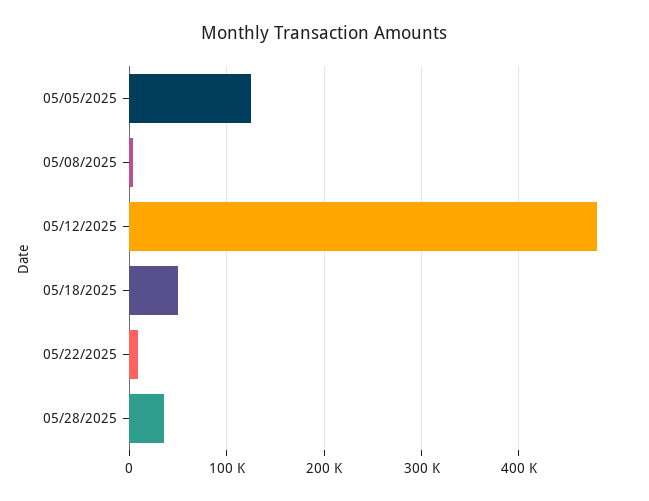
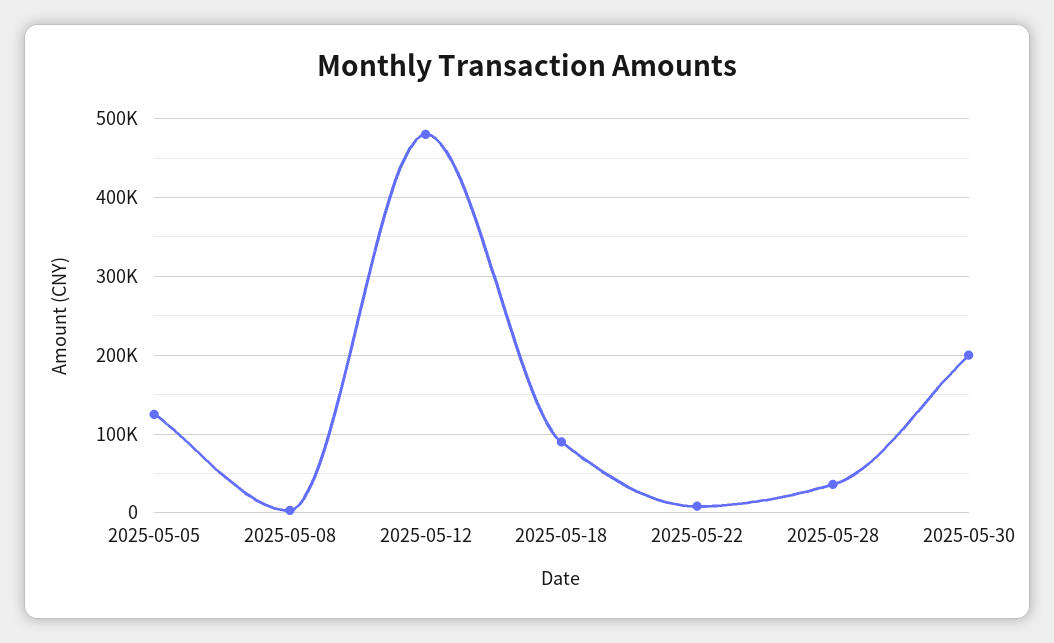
05/18/2025: 50000 -> 90000
2025-05-30: none -> 200000

